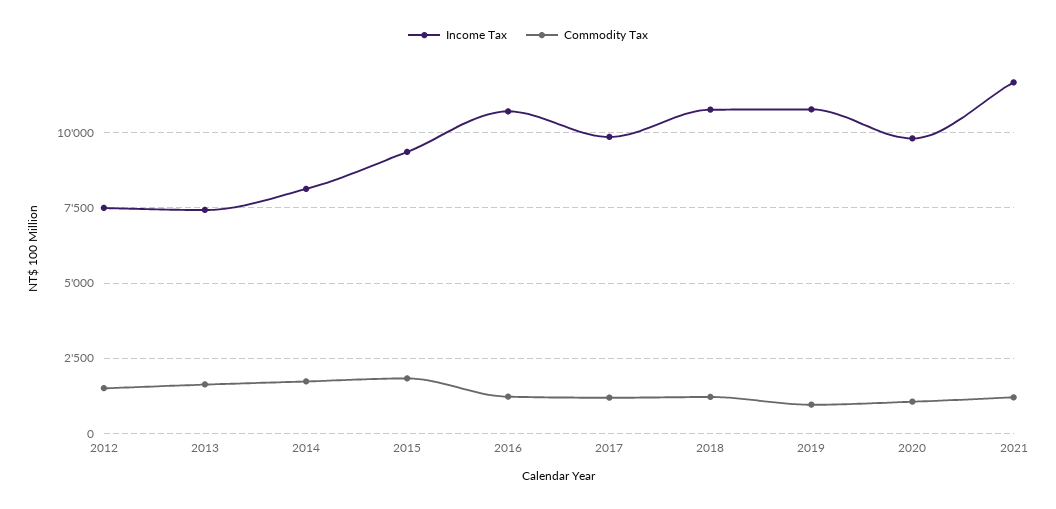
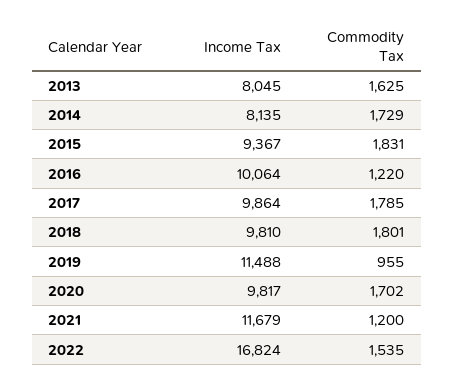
Income Tax, 2012: 7500 -> none
Commodity Tax, 2012: 1500 -> none
Income Tax, 2013: 7500 -> 8045
Income Tax, 2016: 10750 -> 10064
Commodity Tax, 2017: 1250 -> 1785
Income Tax, 2018: 10750 -> 9810
Commodity Tax, 2018: 1250 -> 1801
Income Tax, 2019: 10750 -> 11488
Commodity Tax, 2020: 1000 -> 1702
Income Tax, 2022: none -> 16824
Commodity Tax, 2022: none -> 1535

